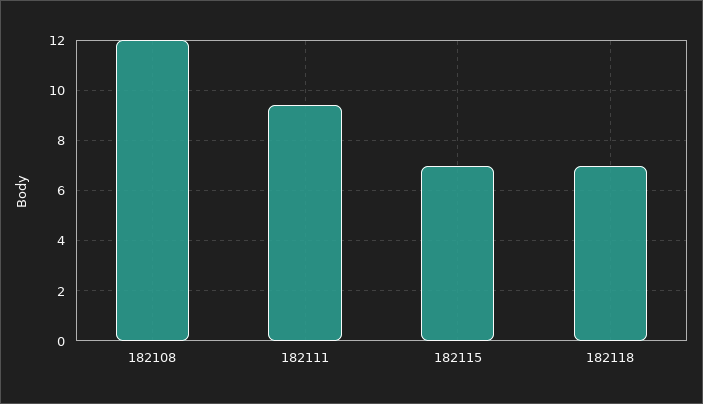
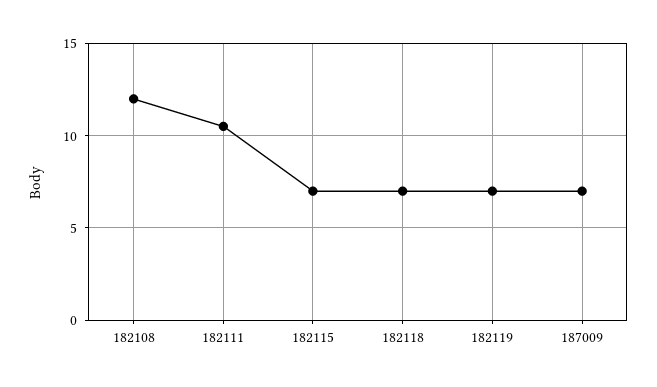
182111: 9.5 -> 10.5
182119: none -> 7
187009: none -> 7

